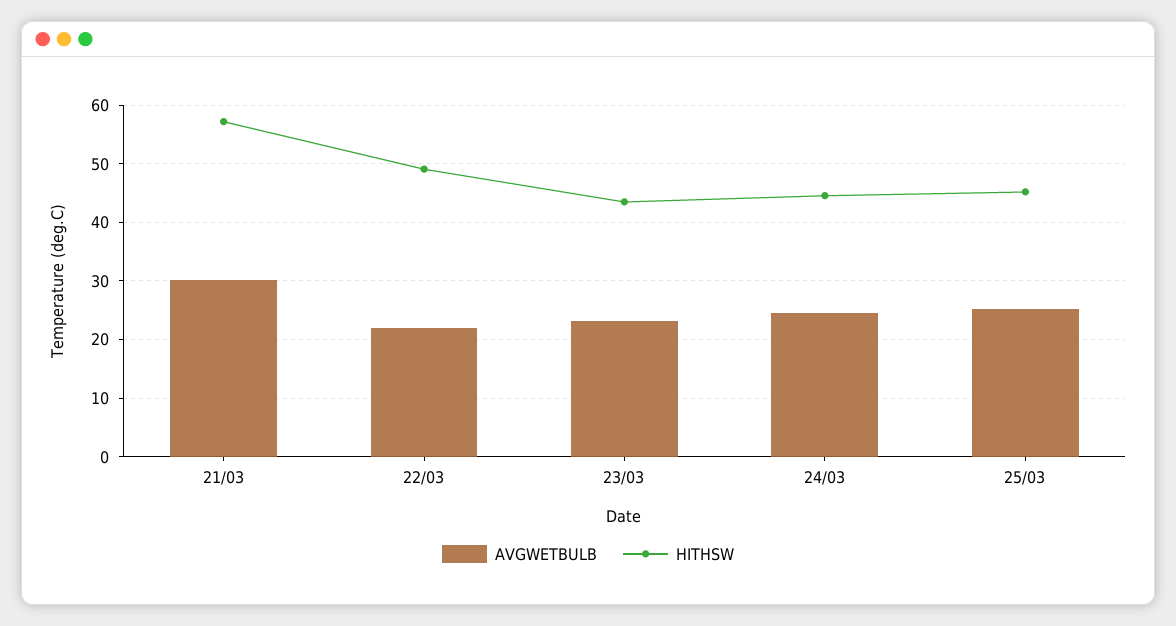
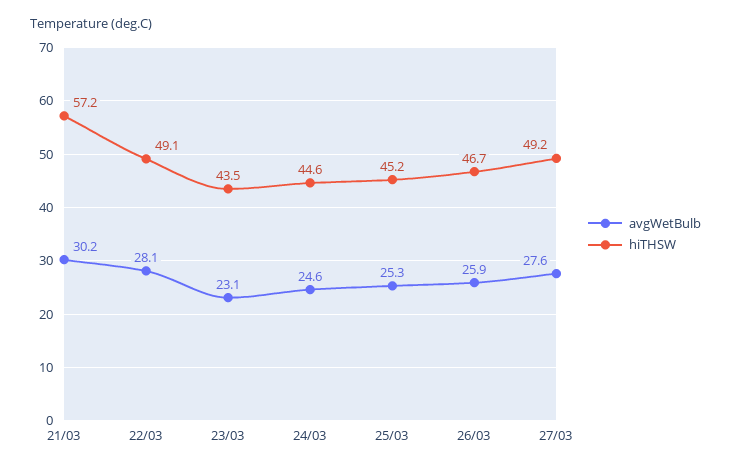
AVGWETBULB, 22/03: 22 -> 28.1
AVGWETBULB, 26/03: none -> 25.9
HITHSW, 26/03: none -> 46.7
AVGWETBULB, 27/03: none -> 27.6
HITHSW, 27/03: none -> 49.2

